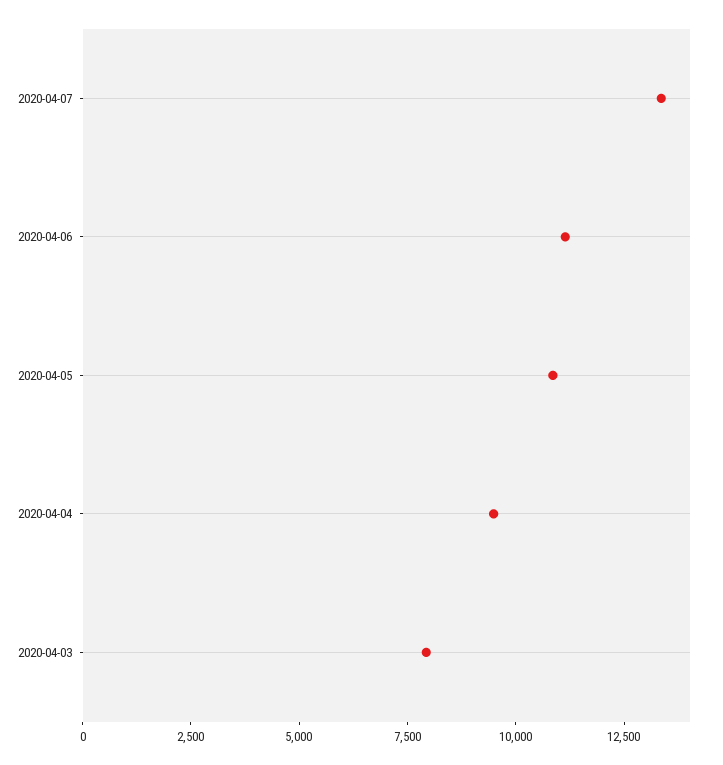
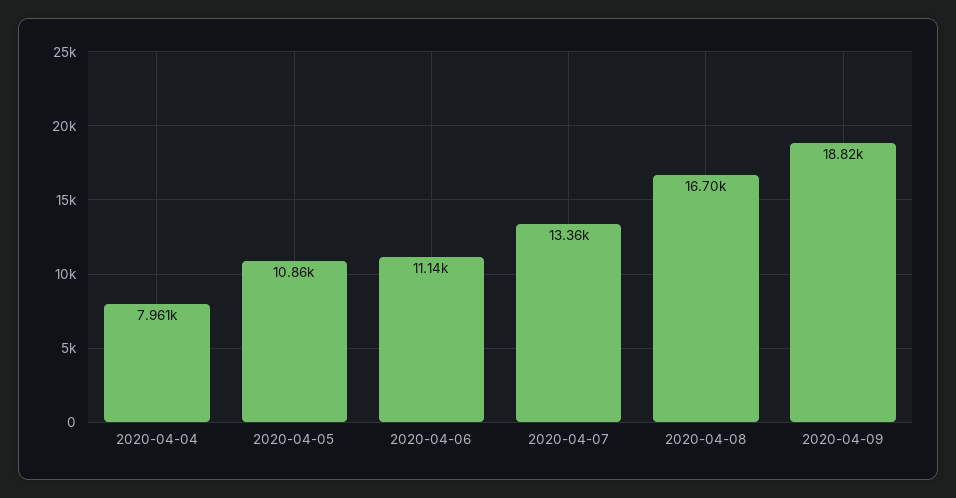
2020-04-04: 9500 -> 7961
2020-04-03: 8000 -> none
2020-04-08: none -> 16700
2020-04-09: none -> 18820

